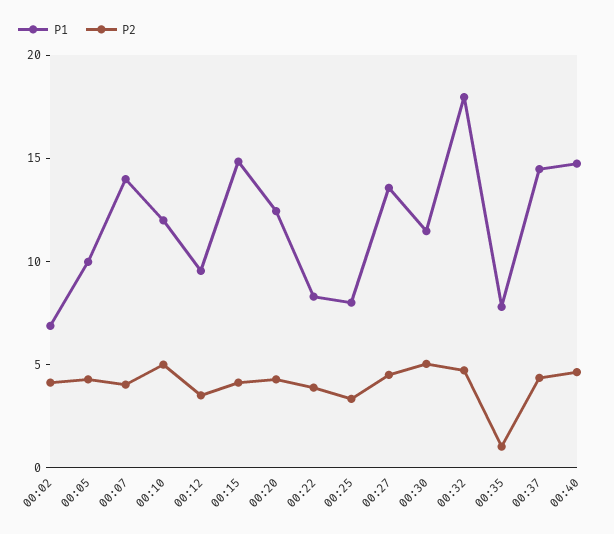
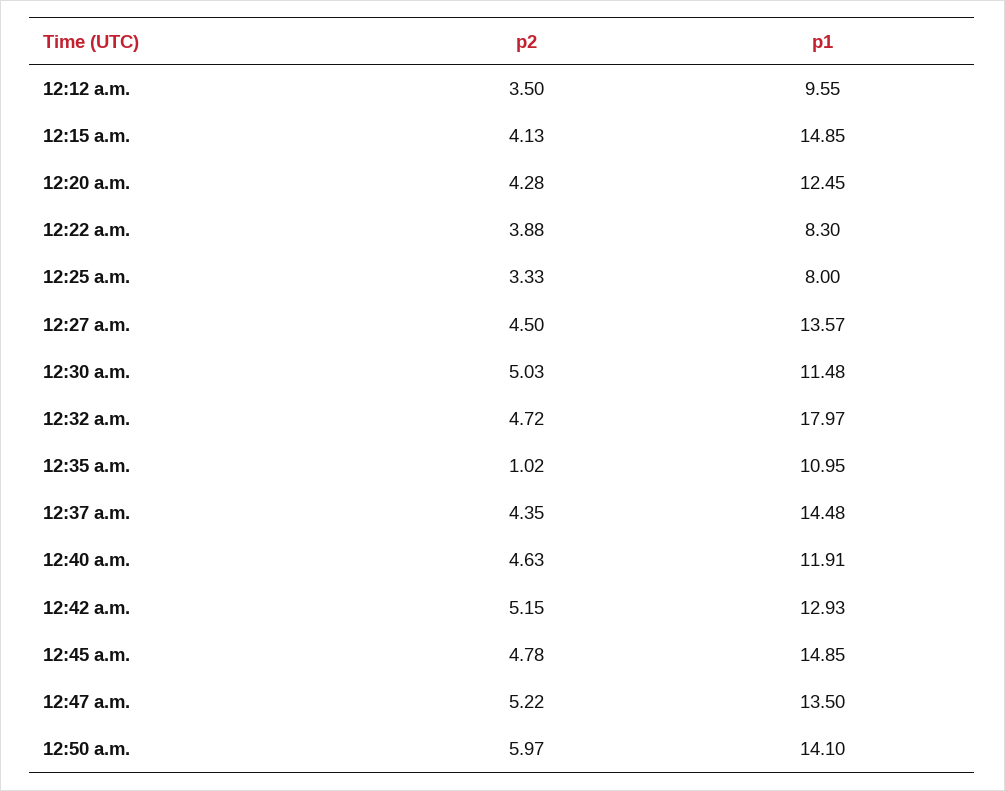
P1, 00:02: 7 -> none
P2, 00:02: 4 -> none
P1, 00:05: 10 -> none
P2, 00:05: 4 -> none
P1, 00:07: 14 -> none
P2, 00:07: 4 -> none
P1, 00:10: 12 -> none
P2, 00:10: 5 -> none
P1, 00:35: 8 -> 10.95
P1, 00:40: 15 -> 11.91
P2, 12:42 a.m.: none -> 5.15
P1, 12:42 a.m.: none -> 12.93
P2, 12:45 a.m.: none -> 4.78
P1, 12:45 a.m.: none -> 14.85
P2, 12:47 a.m.: none -> 5.22
P1, 12:47 a.m.: none -> 13.5
P2, 12:50 a.m.: none -> 5.97
P1, 12:50 a.m.: none -> 14.1

